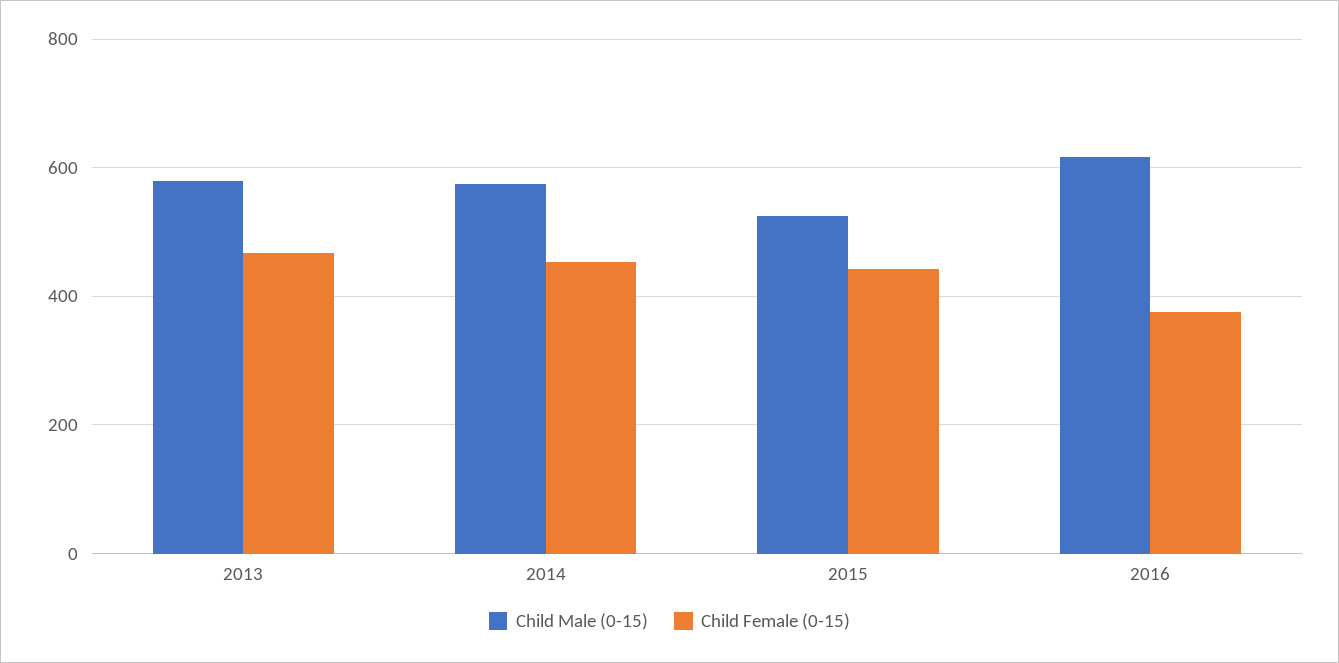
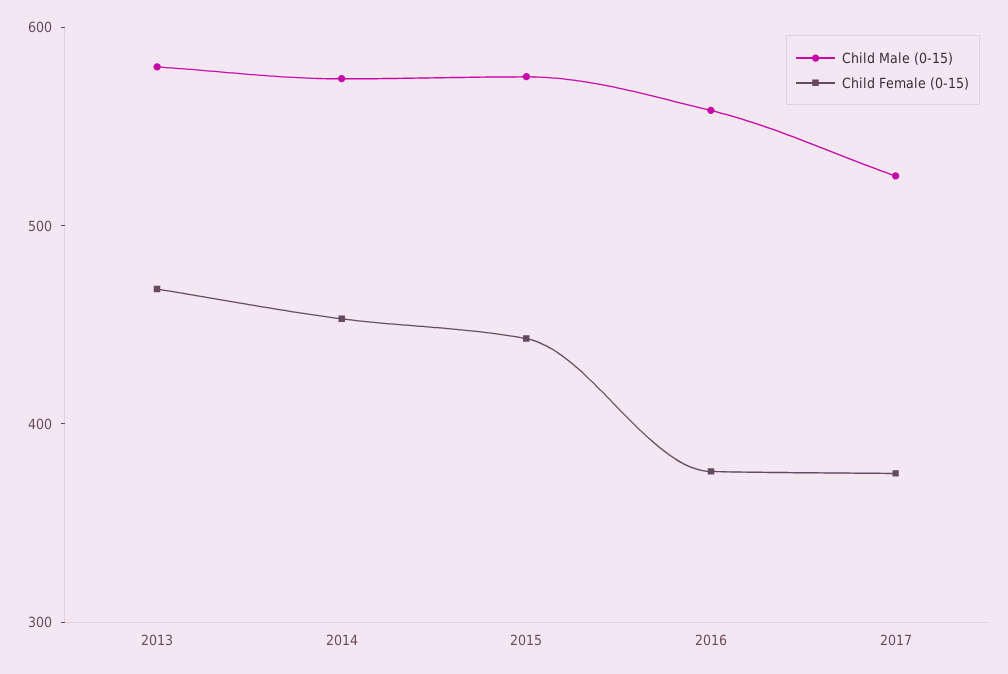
Child Male (0-15), 2015: 520 -> 580
Child Male (0-15), 2016: 620 -> 560
Child Male (0-15), 2017: none -> 520
Child Female (0-15), 2017: none -> 380

